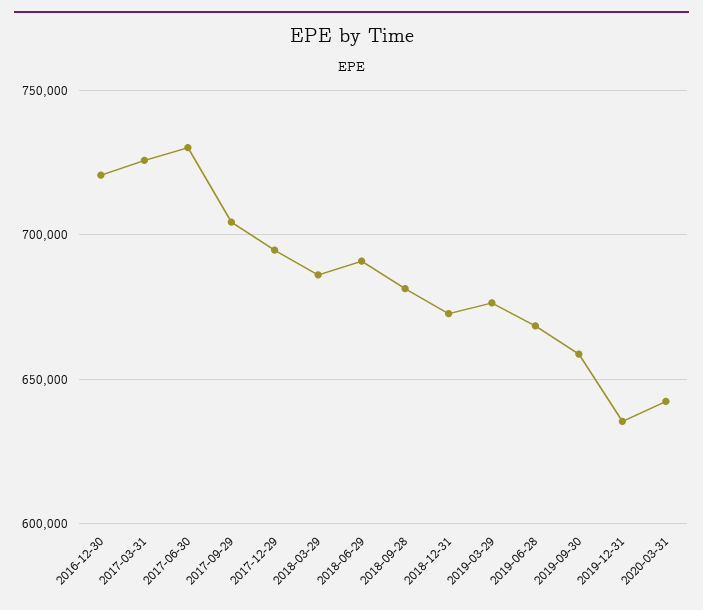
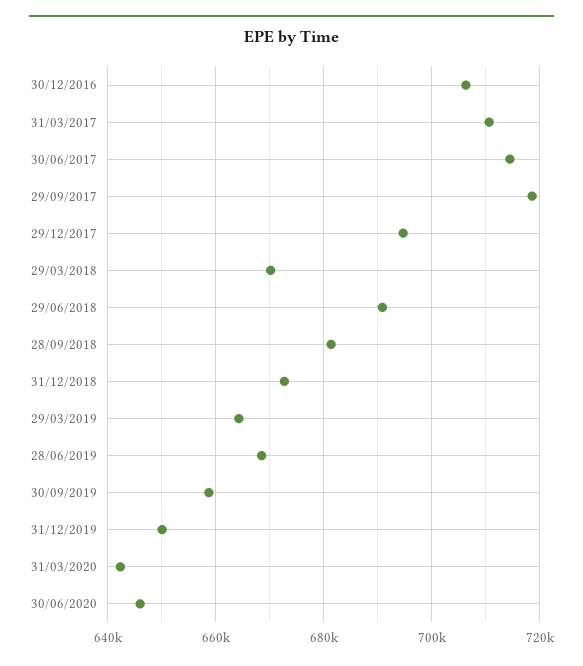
2016-12-30: 720000 -> 706000
2017-03-31: 725000 -> 710000
2017-06-30: 730000 -> 714000
2017-09-29: 705000 -> 718000
2018-03-29: 685000 -> 670000
2019-03-29: 675000 -> 664000
2019-12-31: 635000 -> 650000
30/06/2020: none -> 646000

